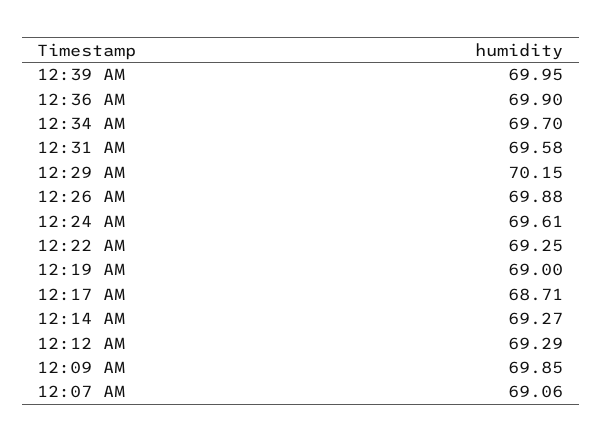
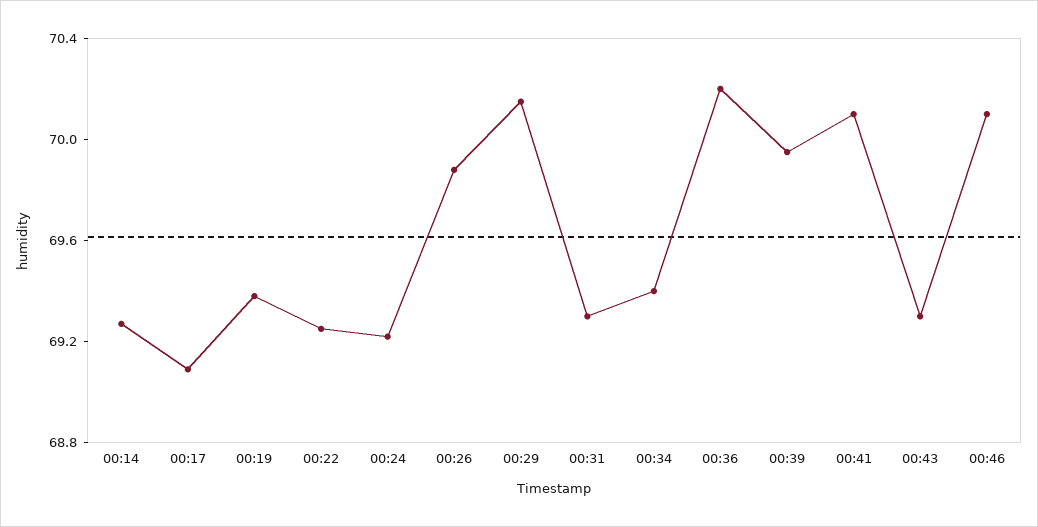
12:36 AM: 69.9 -> 70.2
12:34 AM: 69.7 -> 69.4
12:31 AM: 69.58 -> 69.3
12:24 AM: 69.61 -> 69.2
12:19 AM: 69 -> 69.4
12:17 AM: 68.71 -> 69.1
12:12 AM: 69.29 -> none
12:09 AM: 69.85 -> none
12:07 AM: 69.06 -> none
00:41: none -> 70.1
00:43: none -> 69.3
00:46: none -> 70.1

